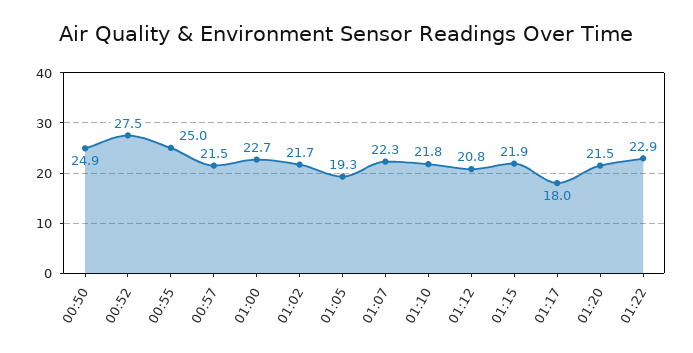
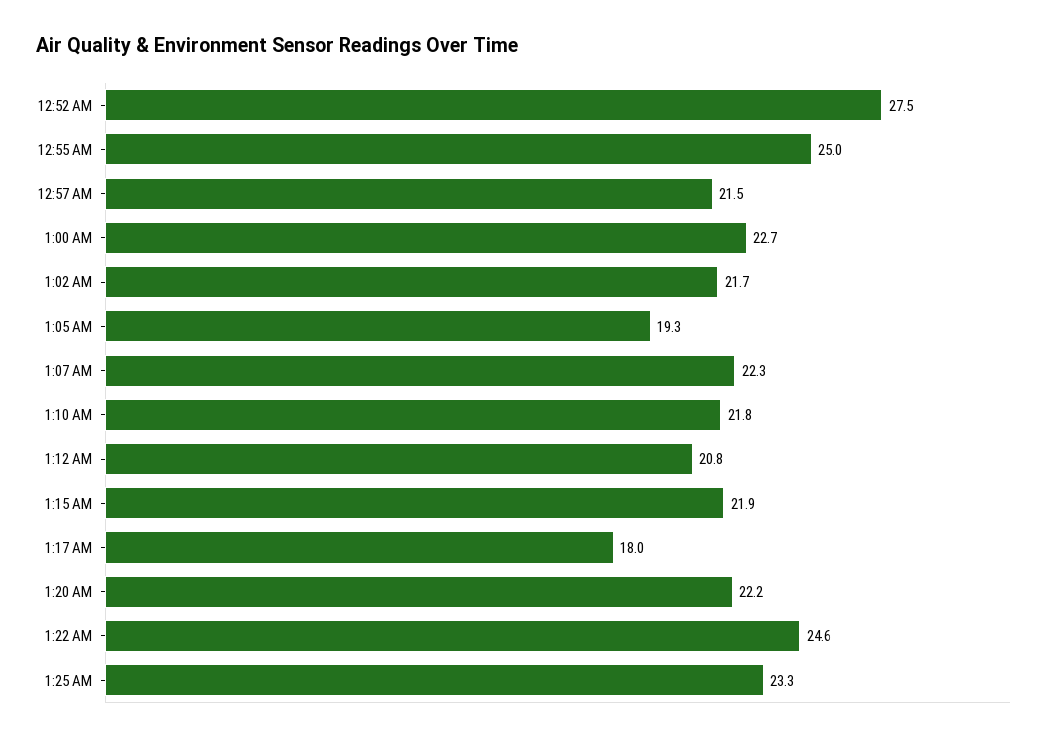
00:50: 24.9 -> none
01:20: 21.5 -> 22.2
01:22: 22.9 -> 24.6
1:25 AM: none -> 23.3

